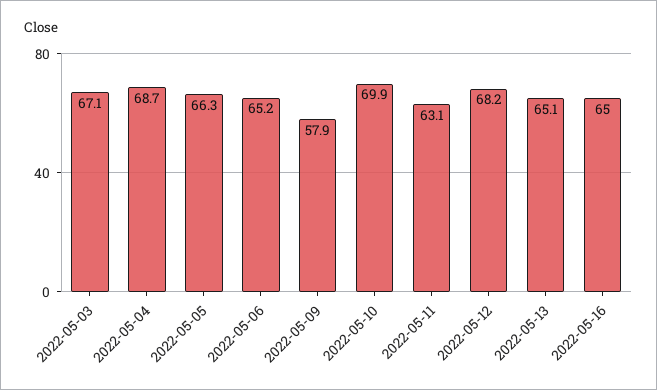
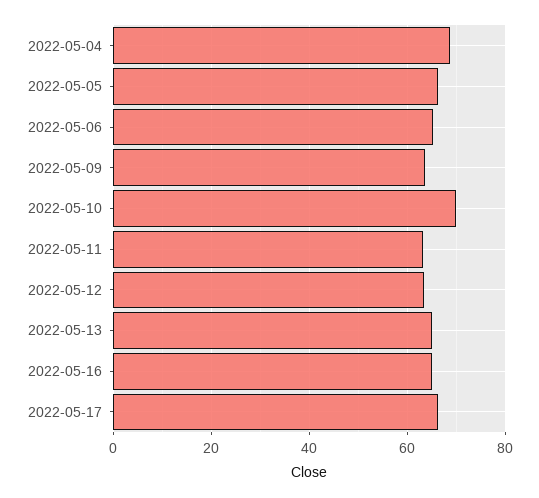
2022-05-03: 67.1 -> none
2022-05-09: 57.9 -> 64
2022-05-12: 68.2 -> 64
2022-05-17: none -> 66

